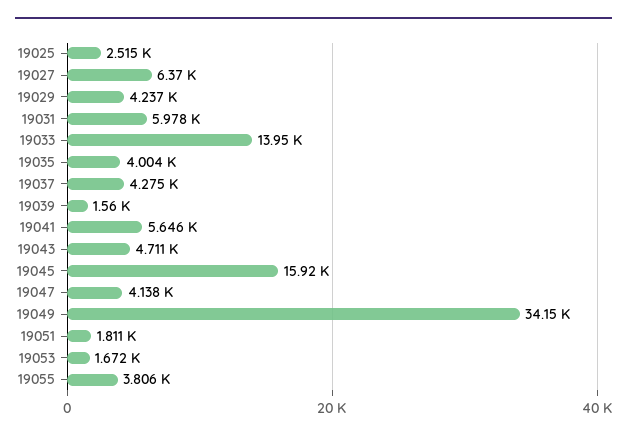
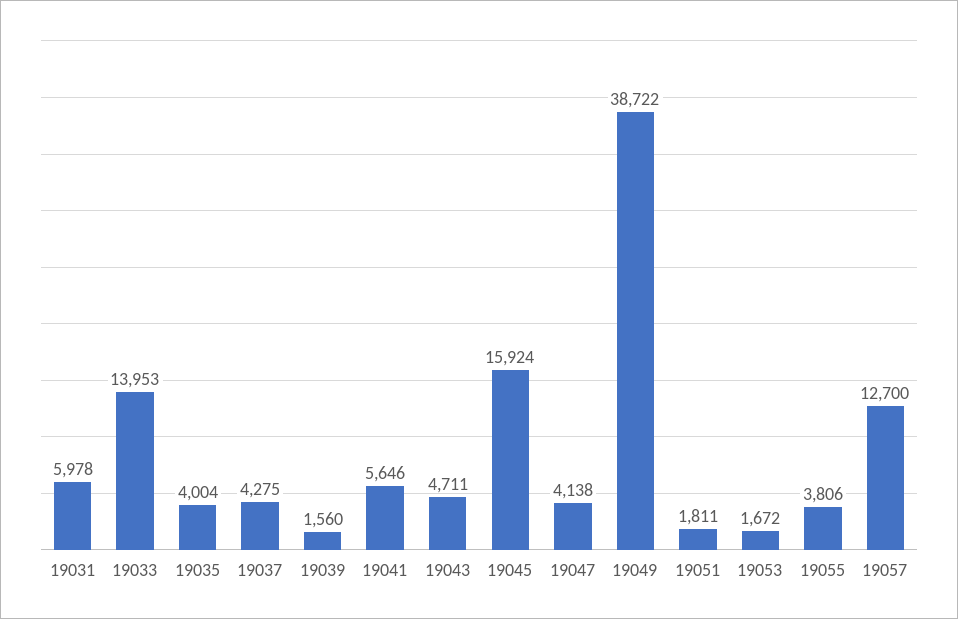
19025: 2515 -> none
19027: 6370 -> none
19029: 4237 -> none
19049: 34150 -> 38722
19057: none -> 12700

